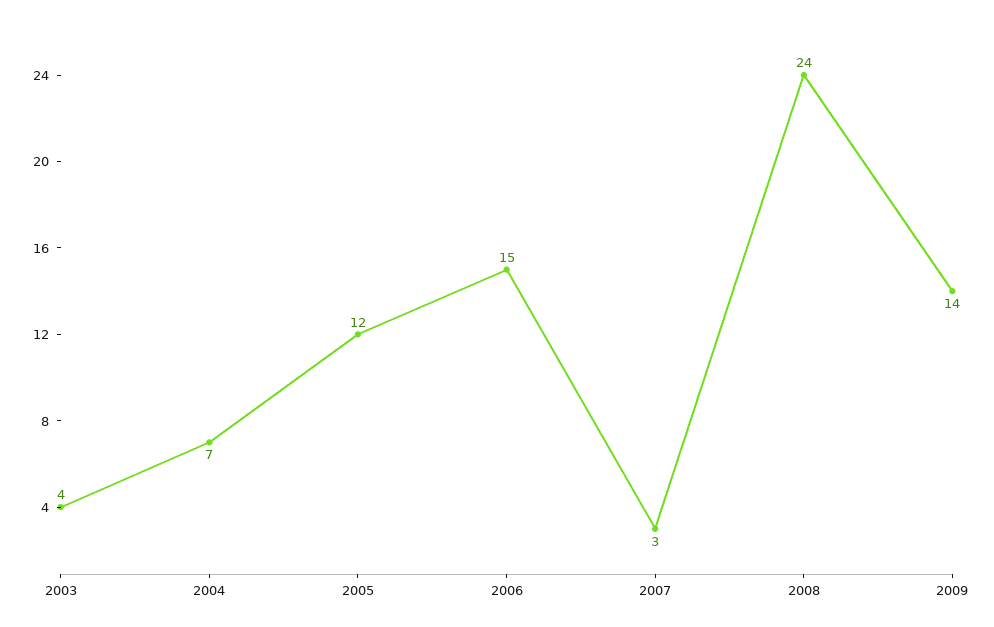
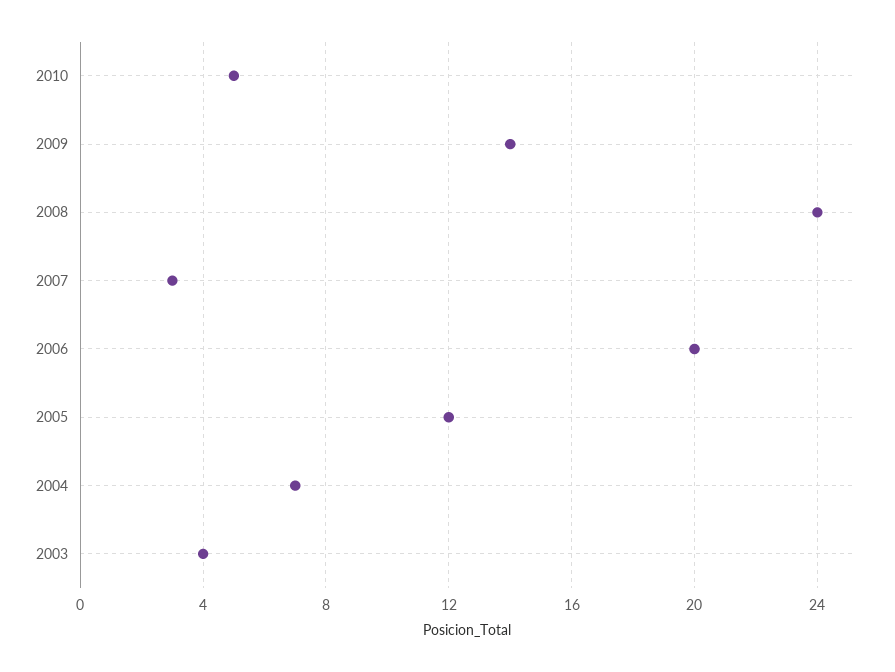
2006: 15 -> 20
2010: none -> 5

